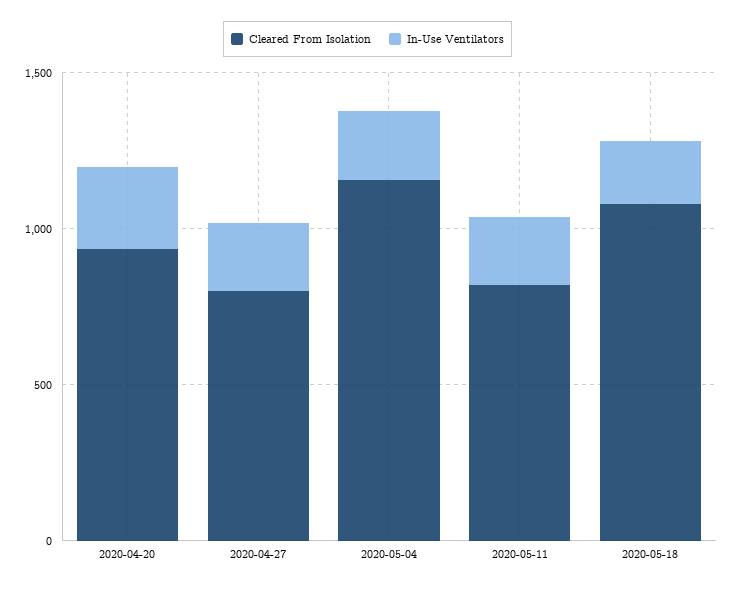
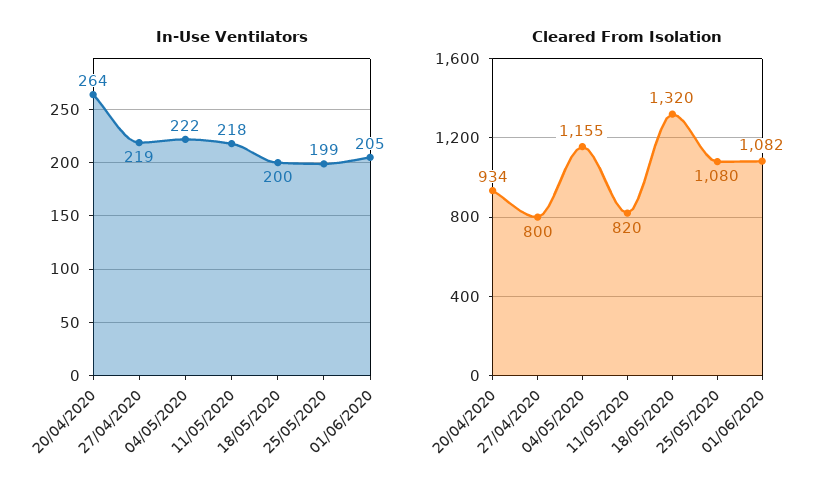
Cleared From Isolation, 2020-05-18: 1100 -> 1320
In-Use Ventilators, 25/05/2020: none -> 199
In-Use Ventilators, 01/06/2020: none -> 205
Cleared From Isolation, 25/05/2020: none -> 1080
Cleared From Isolation, 01/06/2020: none -> 1082

